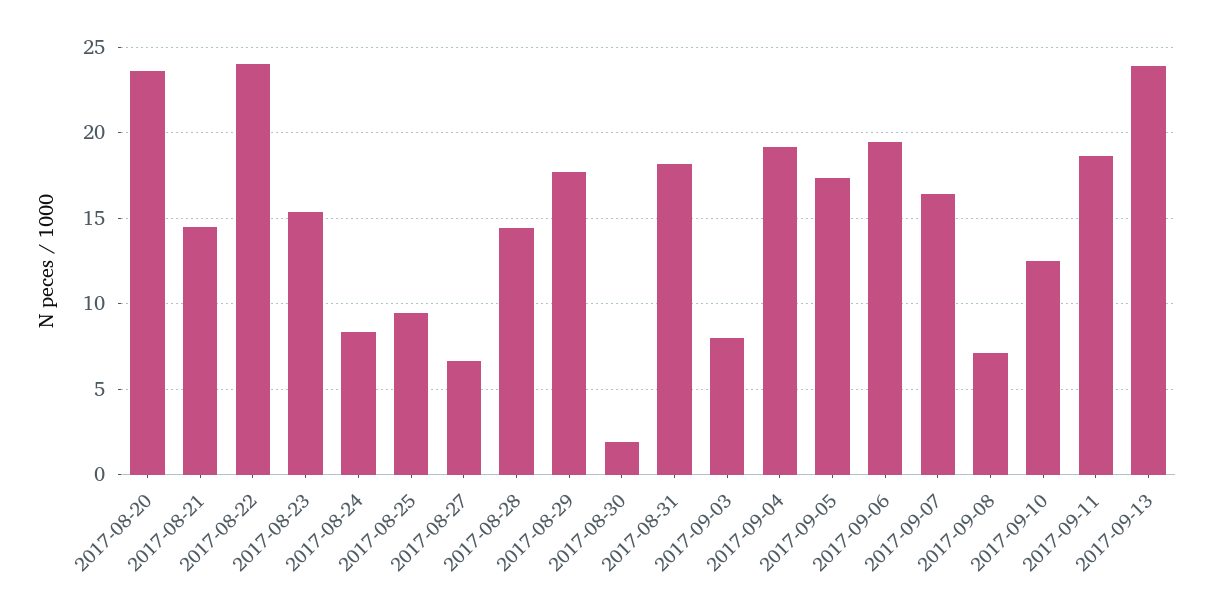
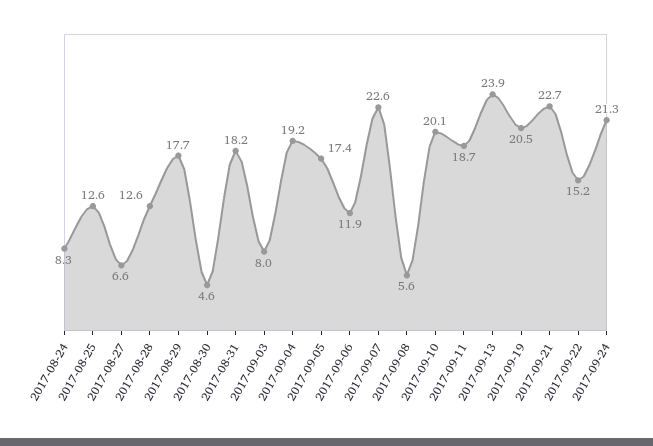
2017-08-20: 23.5 -> none
2017-08-21: 14.5 -> none
2017-08-22: 24 -> none
2017-08-23: 15.5 -> none
2017-08-25: 9.5 -> 12.6
2017-08-28: 14.5 -> 12.6
2017-08-30: 2 -> 4.6
2017-09-06: 19.5 -> 11.9
2017-09-07: 16.5 -> 22.6
2017-09-08: 7 -> 5.6
2017-09-10: 12.5 -> 20.1
2017-09-19: none -> 20.5
2017-09-21: none -> 22.7
2017-09-22: none -> 15.2
2017-09-24: none -> 21.3

